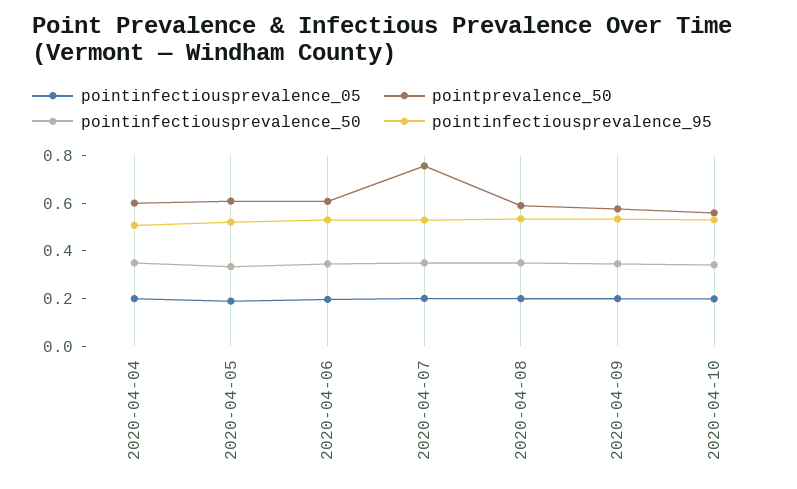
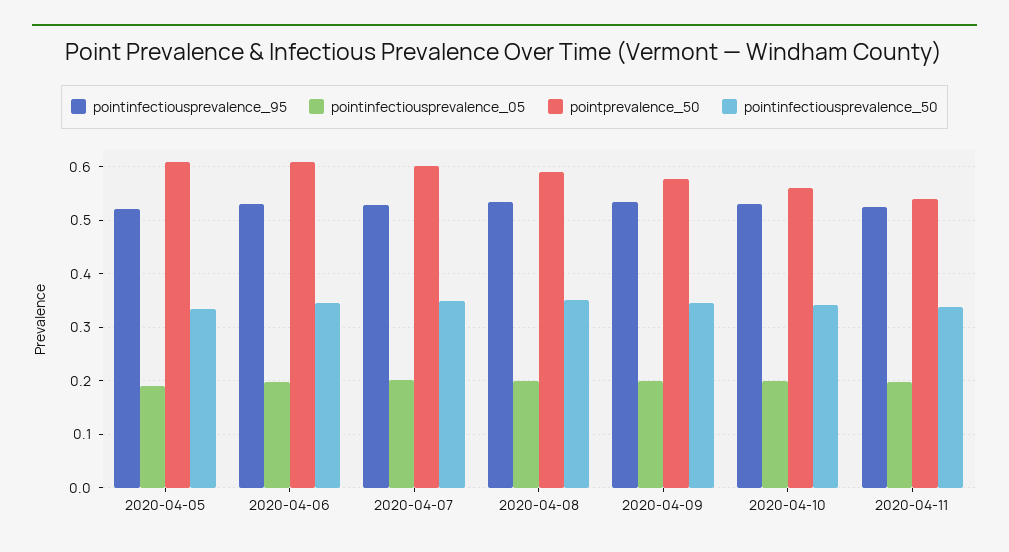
pointinfectiousprevalence_05, 2020-04-04: 0.2 -> none
pointprevalence_50, 2020-04-04: 0.6 -> none
pointinfectiousprevalence_50, 2020-04-04: 0.35 -> none
pointinfectiousprevalence_95, 2020-04-04: 0.5 -> none
pointprevalence_50, 2020-04-07: 0.75 -> 0.6
pointinfectiousprevalence_95, 2020-04-11: none -> 0.52
pointinfectiousprevalence_05, 2020-04-11: none -> 0.2
pointprevalence_50, 2020-04-11: none -> 0.54
pointinfectiousprevalence_50, 2020-04-11: none -> 0.34

